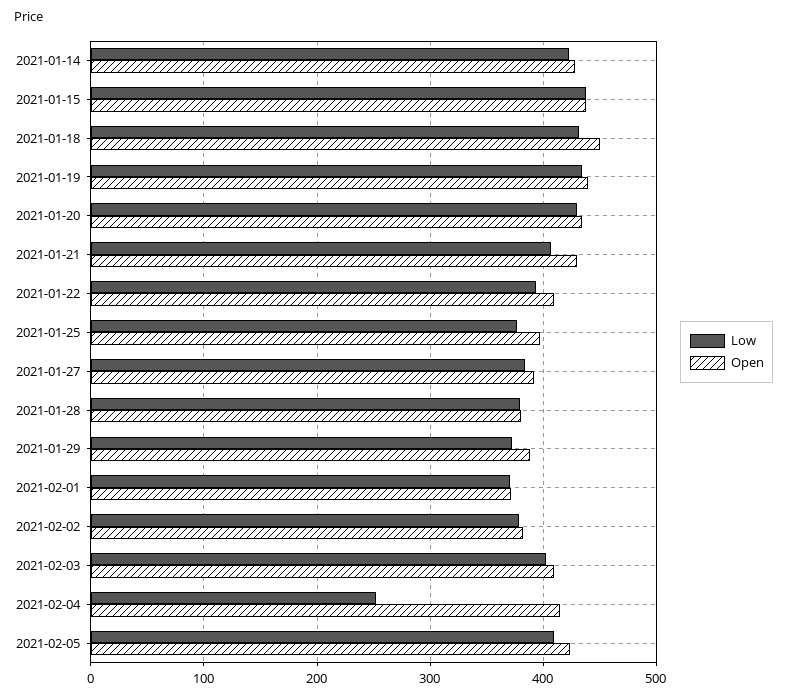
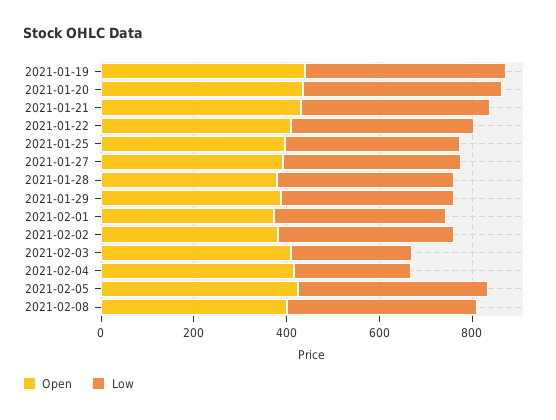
Low, 2021-01-14: 420 -> none
Open, 2021-01-14: 430 -> none
Low, 2021-01-15: 440 -> none
Open, 2021-01-15: 440 -> none
Low, 2021-01-18: 430 -> none
Open, 2021-01-18: 450 -> none
Low, 2021-02-03: 400 -> 250
Open, 2021-02-08: none -> 400
Low, 2021-02-08: none -> 400

